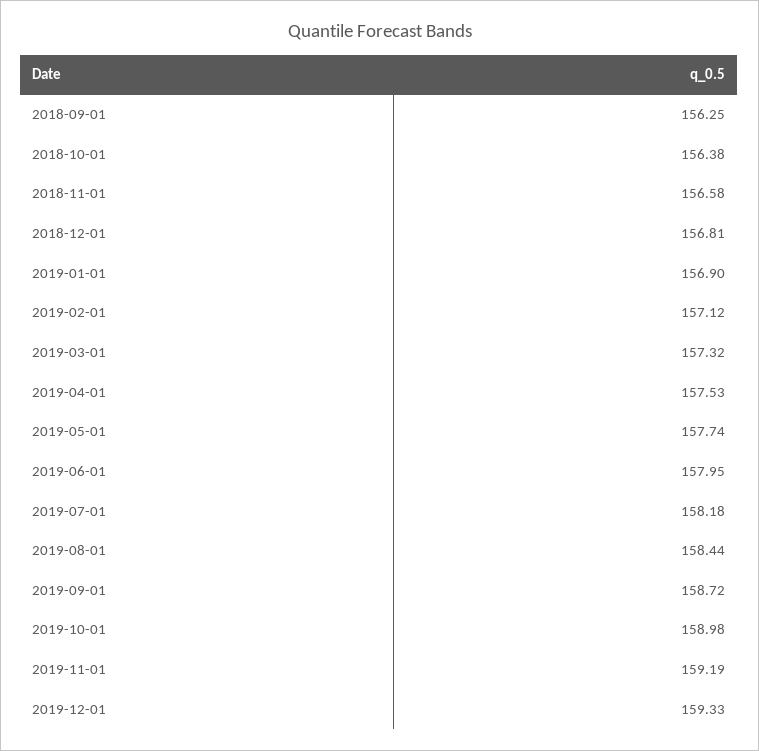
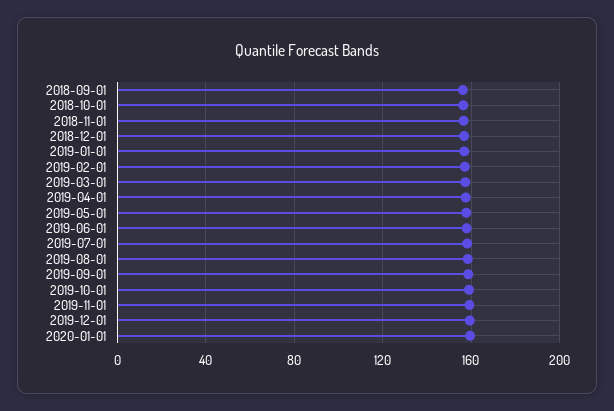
2020-01-01: none -> 160

